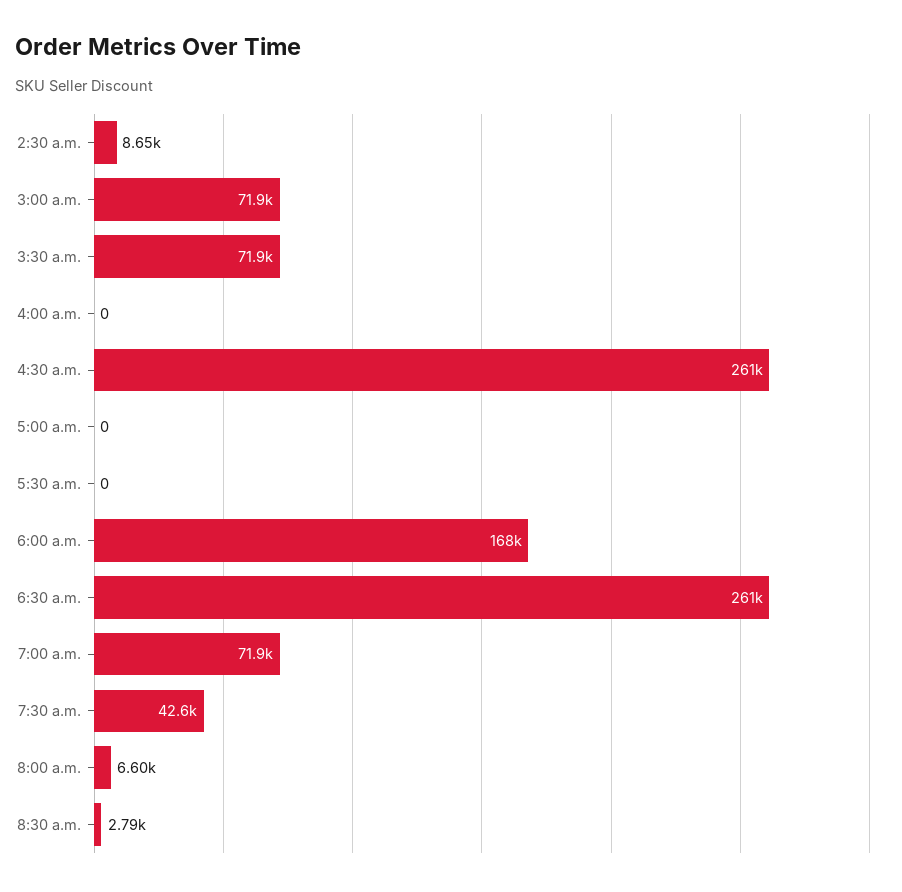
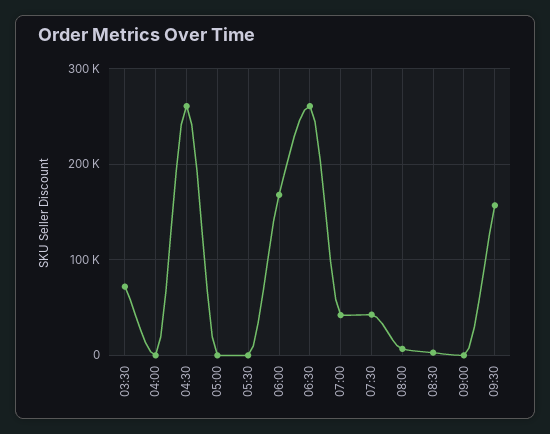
2:30 a.m.: 8650 -> none
3:00 a.m.: 71900 -> none
7:00 a.m.: 71900 -> 40000
09:00: none -> 0
09:30: none -> 160000

